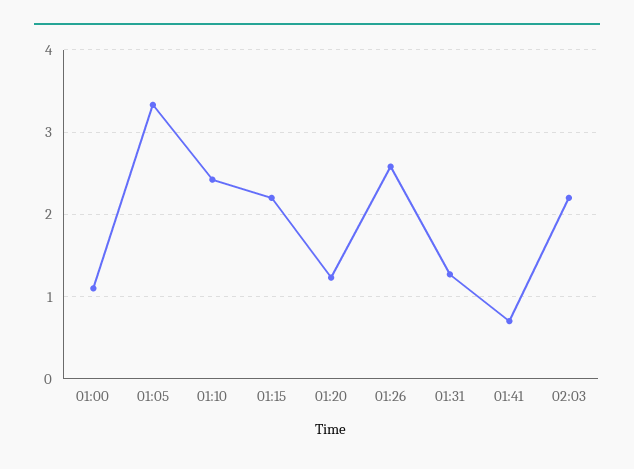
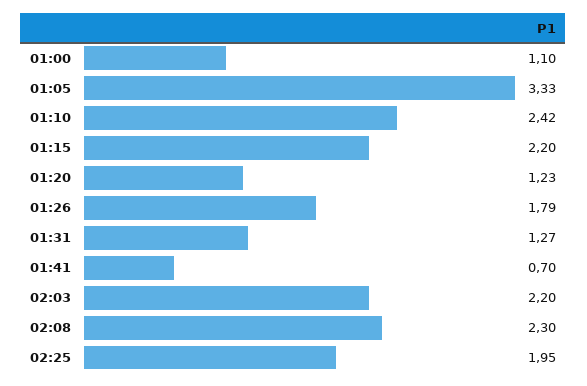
01:26: 2.6 -> 1.79
02:08: none -> 2.3
02:25: none -> 1.95

